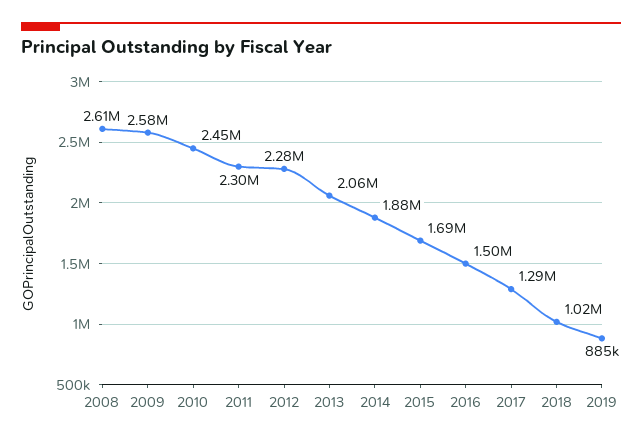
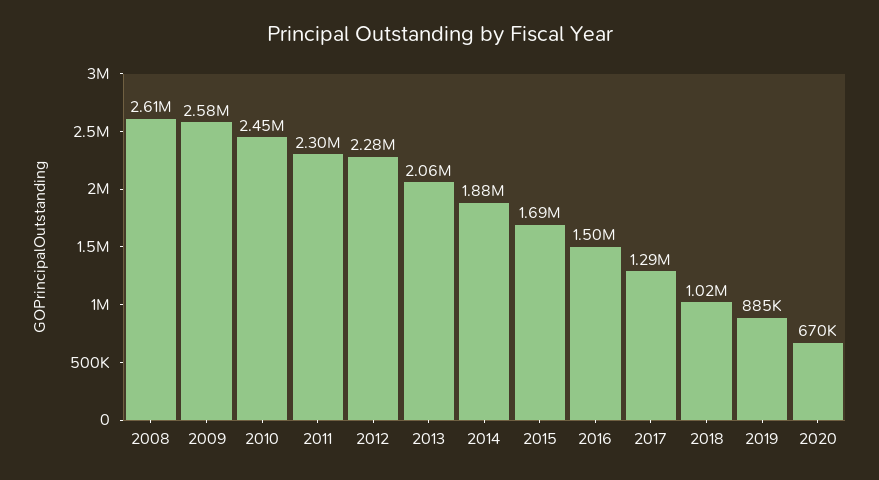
2020: none -> 670000

